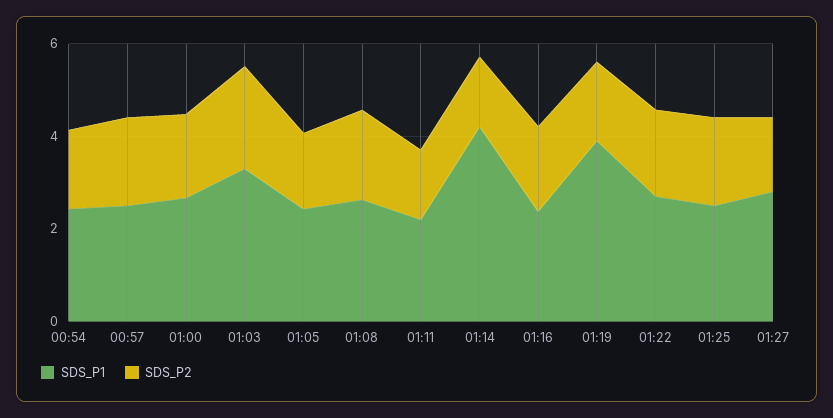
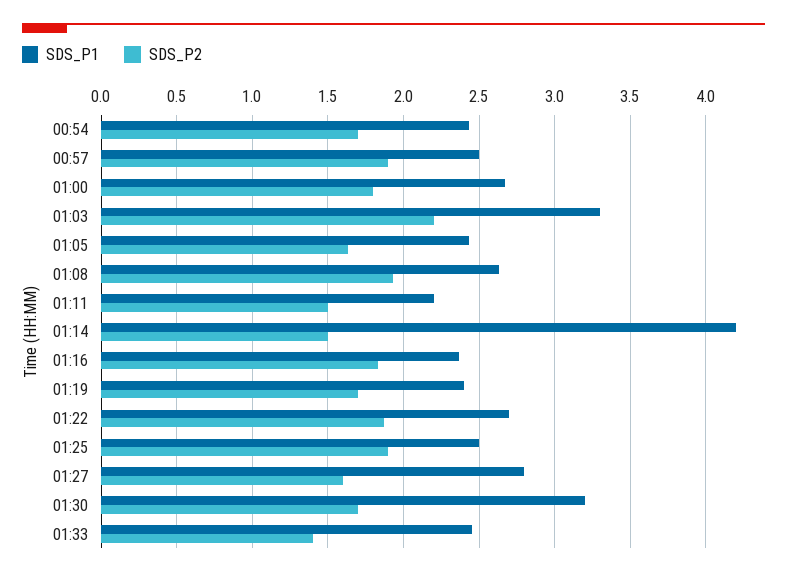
SDS_P1, 01:19: 4 -> 2.4
SDS_P1, 01:30: none -> 3.2
SDS_P2, 01:30: none -> 1.7
SDS_P1, 01:33: none -> 2.45
SDS_P2, 01:33: none -> 1.4

